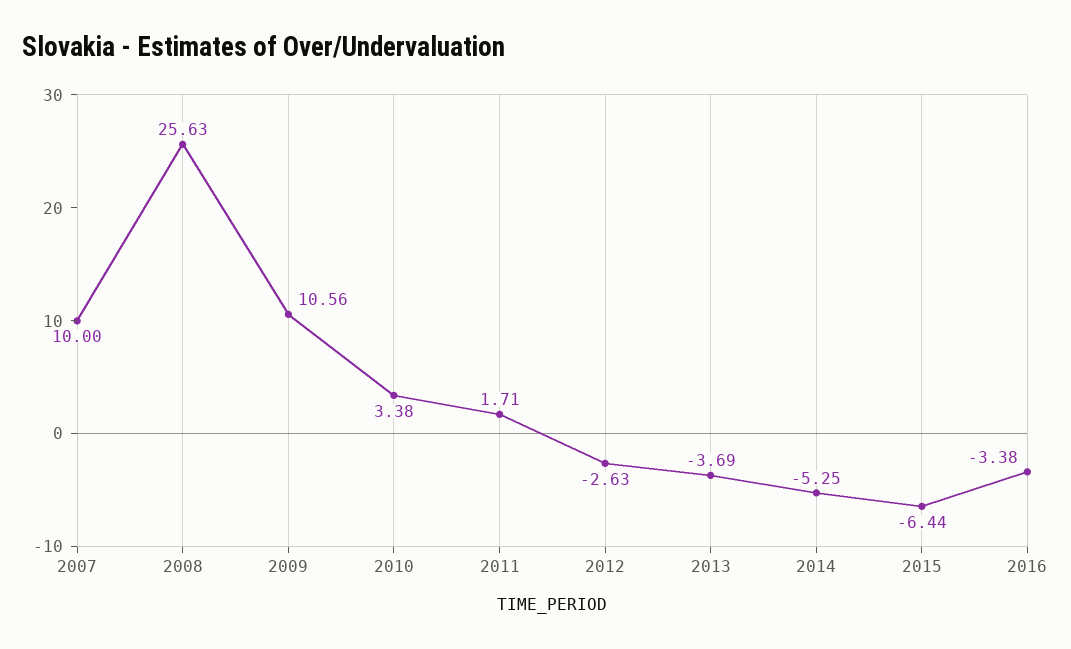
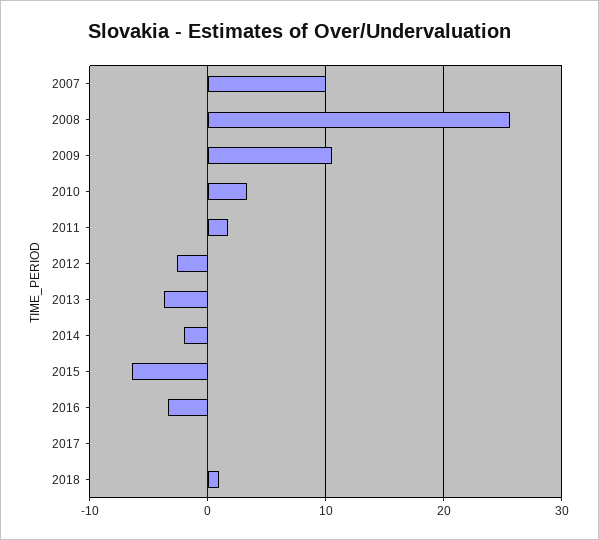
2014: -5.25 -> -2
2017: none -> 0
2018: none -> 1

